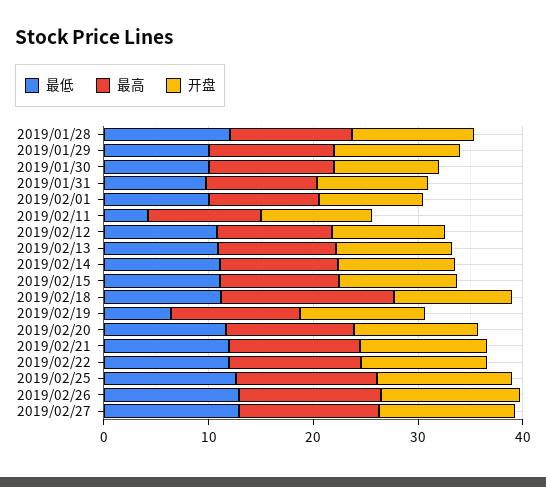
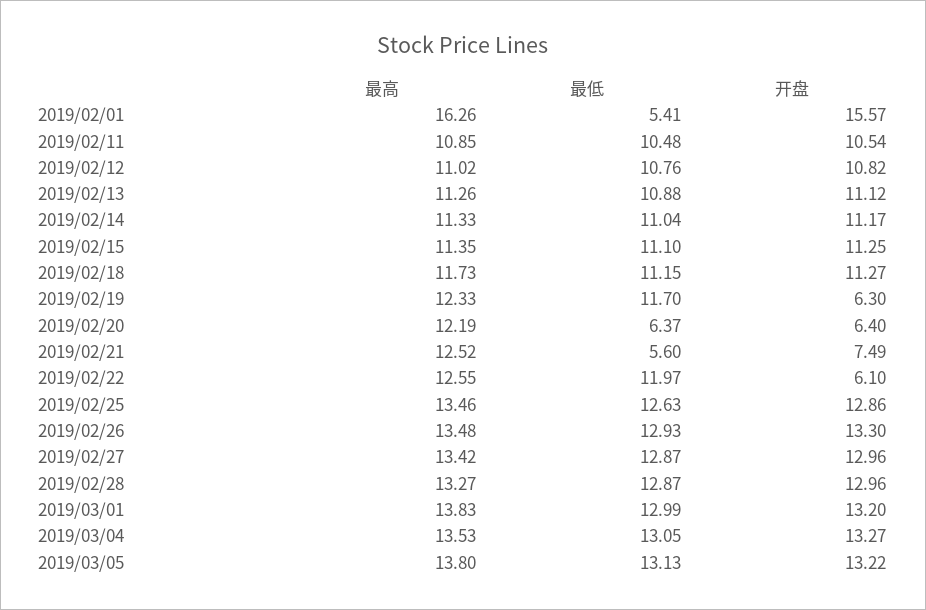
最低, 2019/01/28: 12 -> none
最高, 2019/01/28: 12 -> none
开盘, 2019/01/28: 12 -> none
最低, 2019/01/29: 10 -> none
最高, 2019/01/29: 12 -> none
开盘, 2019/01/29: 12 -> none
最低, 2019/01/30: 10 -> none
最高, 2019/01/30: 12 -> none
开盘, 2019/01/30: 10 -> none
最低, 2019/01/31: 10 -> none
最高, 2019/01/31: 10 -> none
开盘, 2019/01/31: 10 -> none
最低, 2019/02/01: 10 -> 5.41
最高, 2019/02/01: 10 -> 16.26
开盘, 2019/02/01: 10 -> 15.57
最低, 2019/02/11: 4 -> 10.48
最高, 2019/02/18: 16 -> 11.73
最低, 2019/02/19: 6 -> 11.7
开盘, 2019/02/19: 12 -> 6.3
最低, 2019/02/20: 12 -> 6.37
开盘, 2019/02/20: 12 -> 6.4
最低, 2019/02/21: 12 -> 5.6
开盘, 2019/02/21: 12 -> 7.49
开盘, 2019/02/22: 12 -> 6.1
最高, 2019/02/28: none -> 13.27
最低, 2019/02/28: none -> 12.87
开盘, 2019/02/28: none -> 12.96
最高, 2019/03/01: none -> 13.83
最低, 2019/03/01: none -> 12.99
开盘, 2019/03/01: none -> 13.2
最高, 2019/03/04: none -> 13.53
最低, 2019/03/04: none -> 13.05
开盘, 2019/03/04: none -> 13.27
最高, 2019/03/05: none -> 13.8
最低, 2019/03/05: none -> 13.13
开盘, 2019/03/05: none -> 13.22

